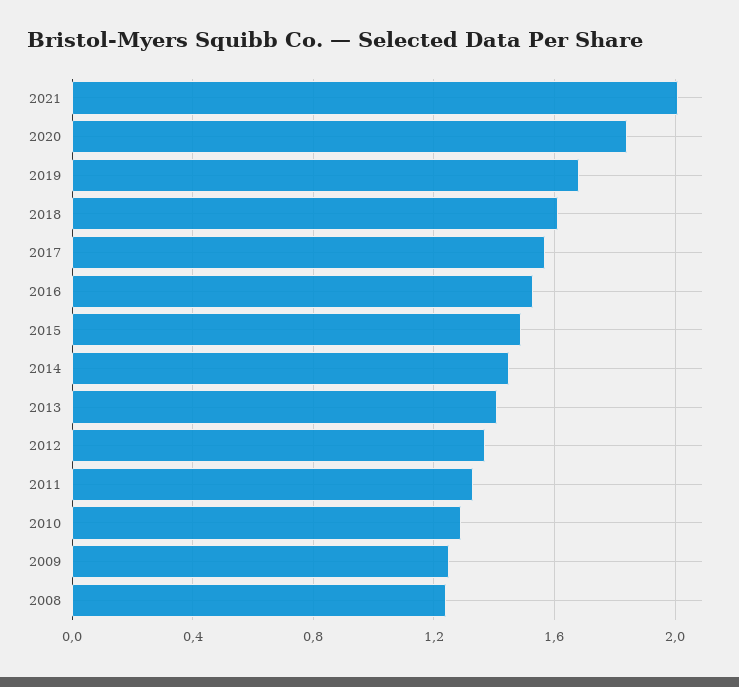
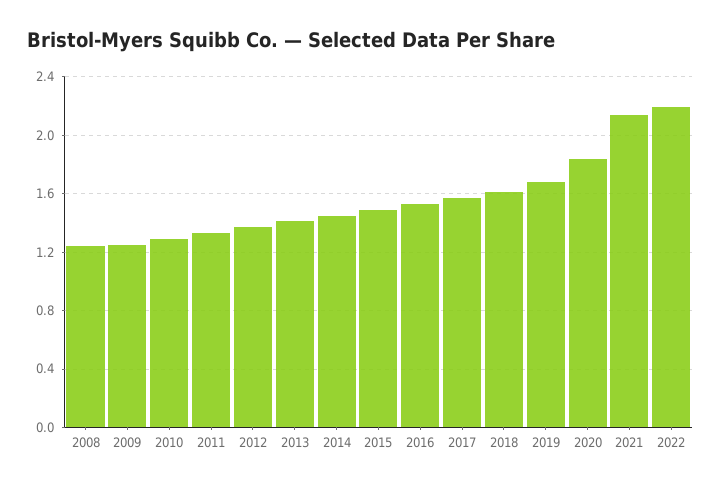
2021: 2 -> 2.15
2022: none -> 2.2

